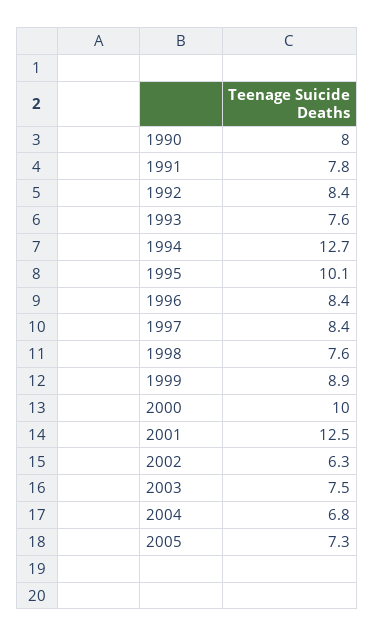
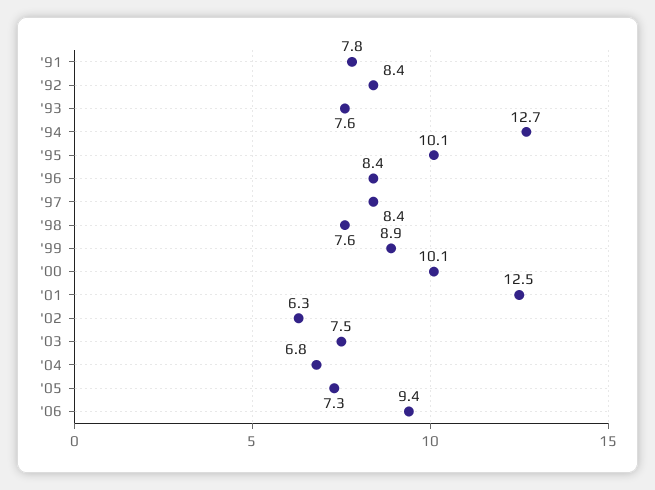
1990: 8 -> none
2000: 10 -> 10.1
'06: none -> 9.4

